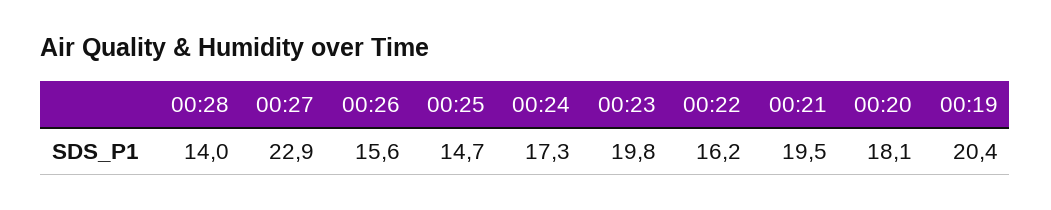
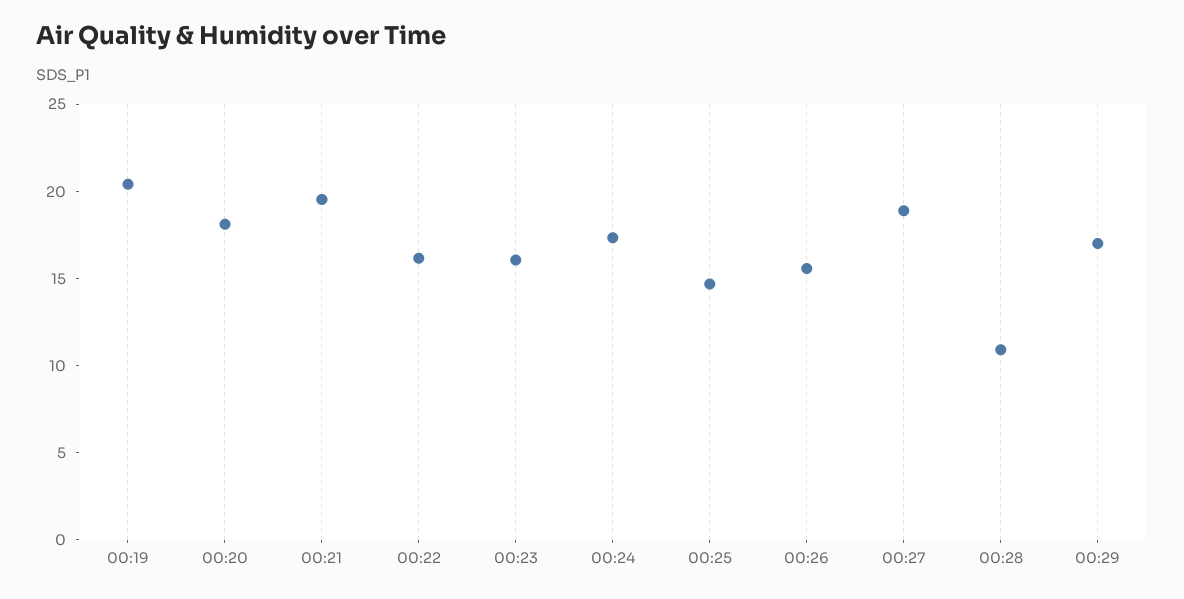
00:28: 14 -> 11
00:27: 22.9 -> 19
00:23: 19.8 -> 16
00:29: none -> 17

